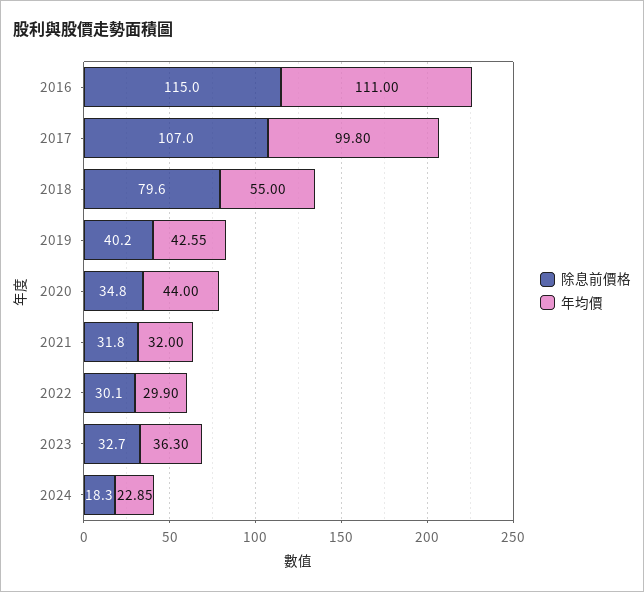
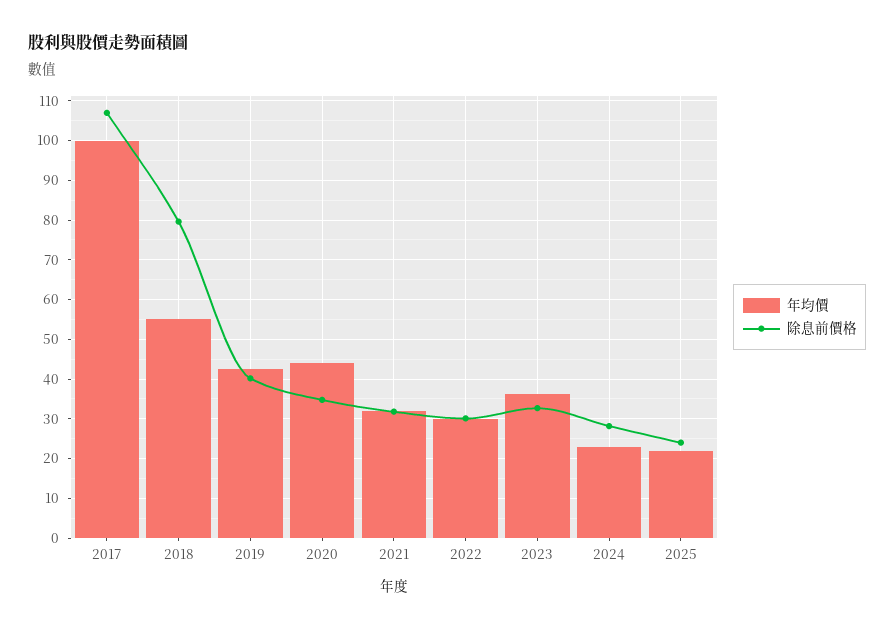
除息前價格, 2016: 115 -> none
年均價, 2016: 111 -> none
除息前價格, 2024: 18.3 -> 28
年均價, 2025: none -> 22
除息前價格, 2025: none -> 24

